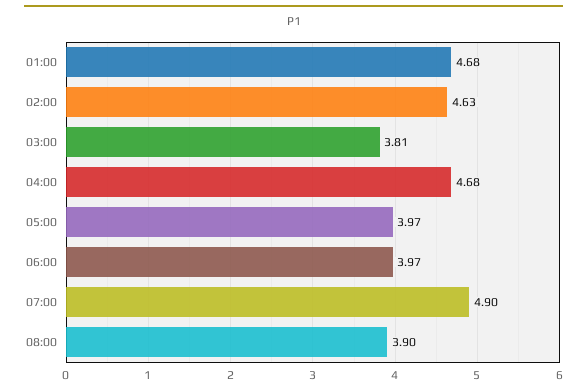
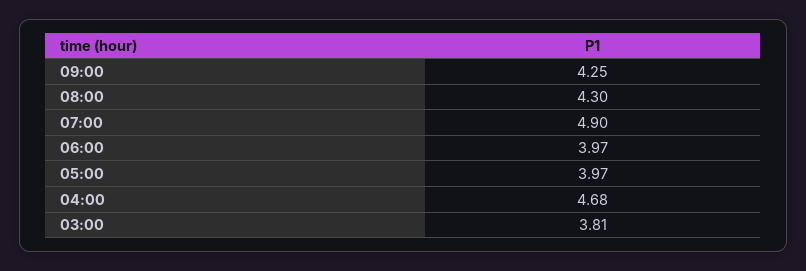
01:00: 4.68 -> none
02:00: 4.63 -> none
08:00: 3.9 -> 4.3
09:00: none -> 4.25

